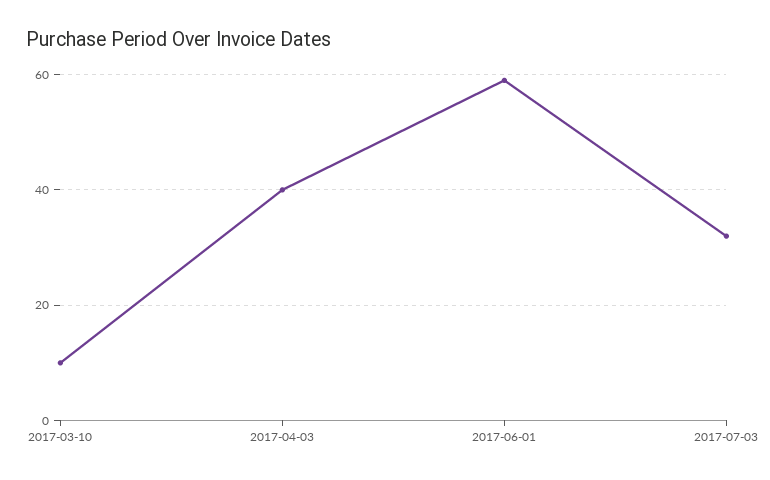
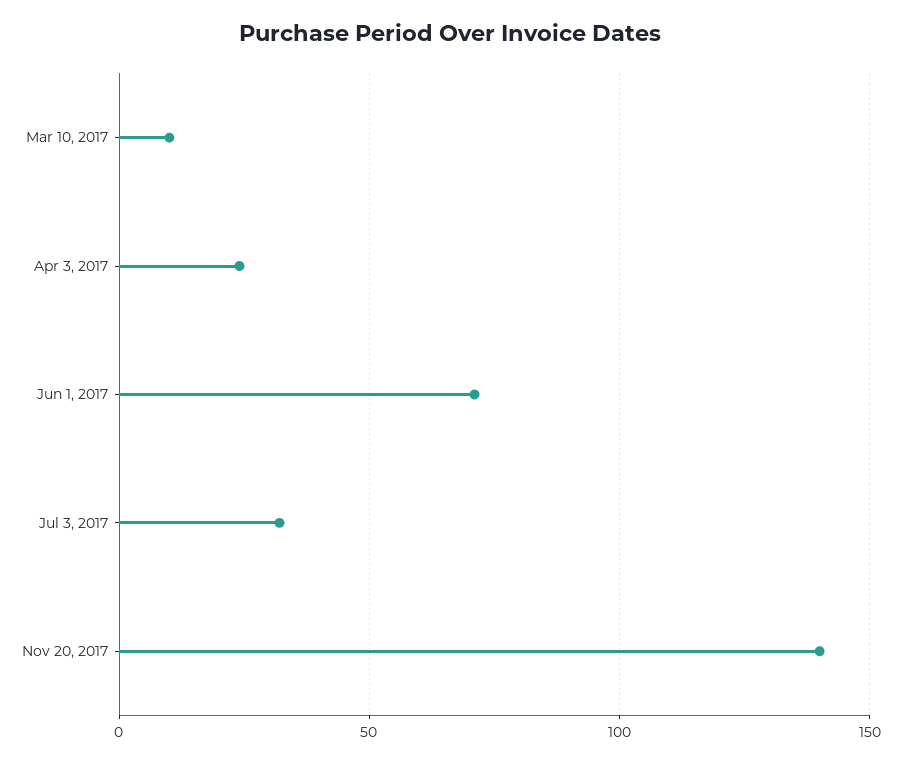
2017-04-03: 40 -> 25
2017-06-01: 60 -> 70
Nov 20, 2017: none -> 140

